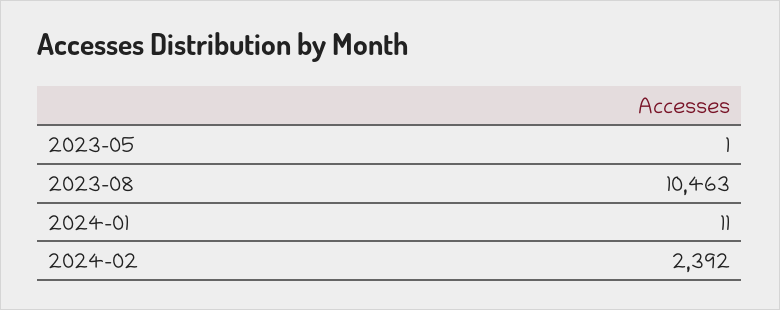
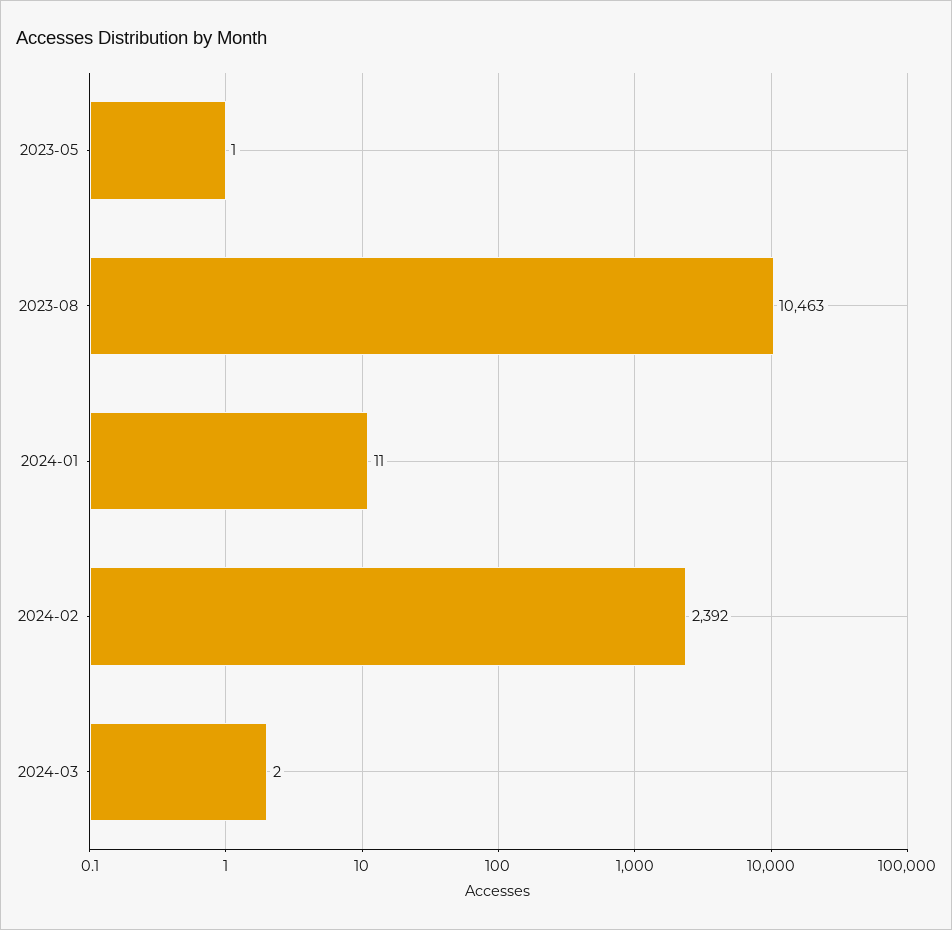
2024-03: none -> 2

